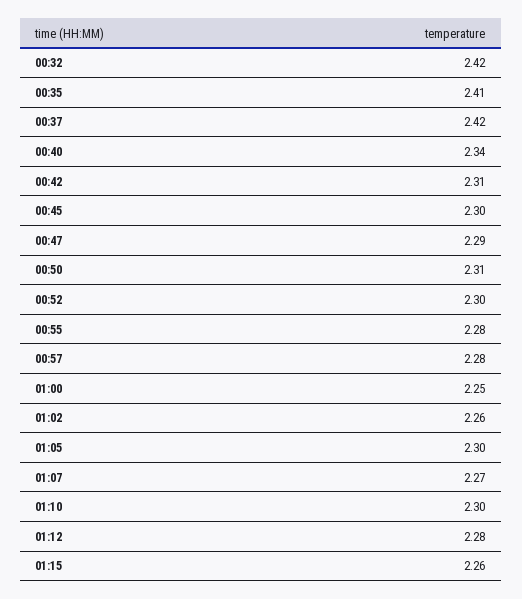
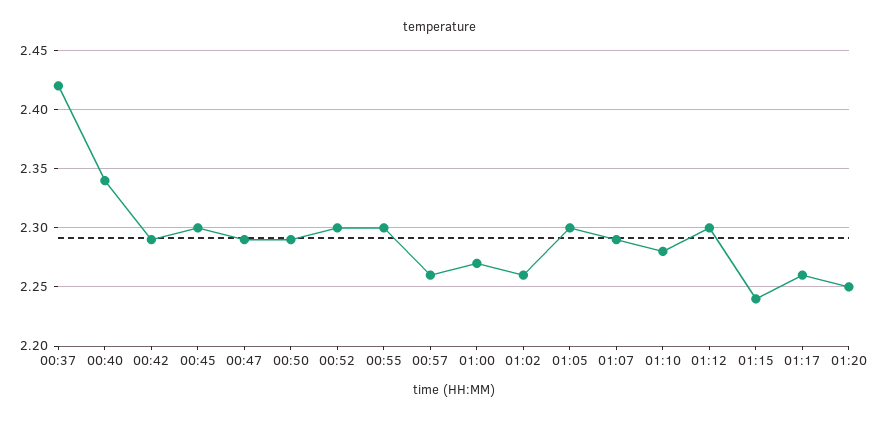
00:32: 2.42 -> none
00:35: 2.41 -> none
00:42: 2.31 -> 2.29
00:50: 2.31 -> 2.29
00:55: 2.28 -> 2.3
00:57: 2.28 -> 2.26
01:00: 2.25 -> 2.27
01:07: 2.27 -> 2.29
01:10: 2.3 -> 2.28
01:12: 2.28 -> 2.3
01:15: 2.26 -> 2.24
01:17: none -> 2.26
01:20: none -> 2.25

